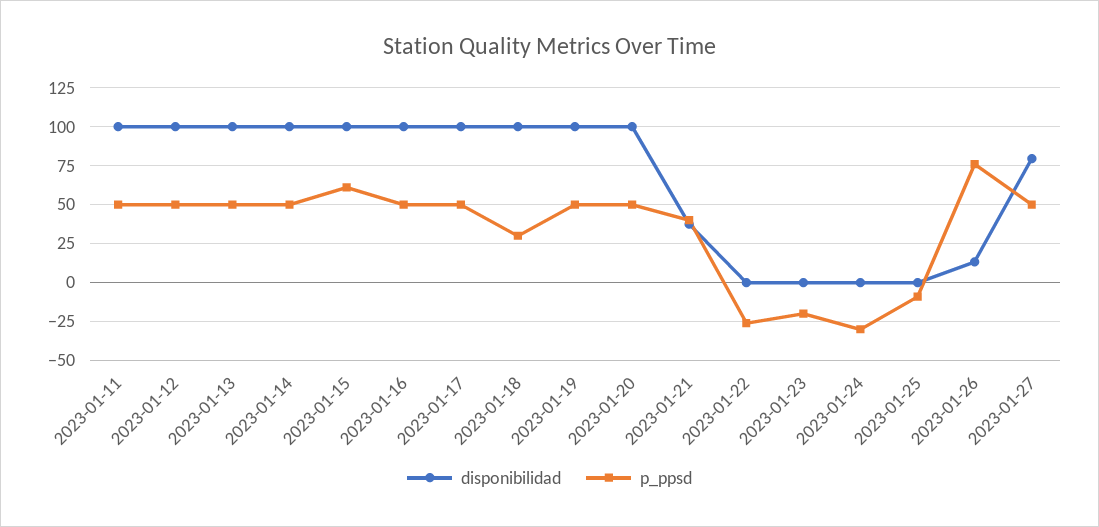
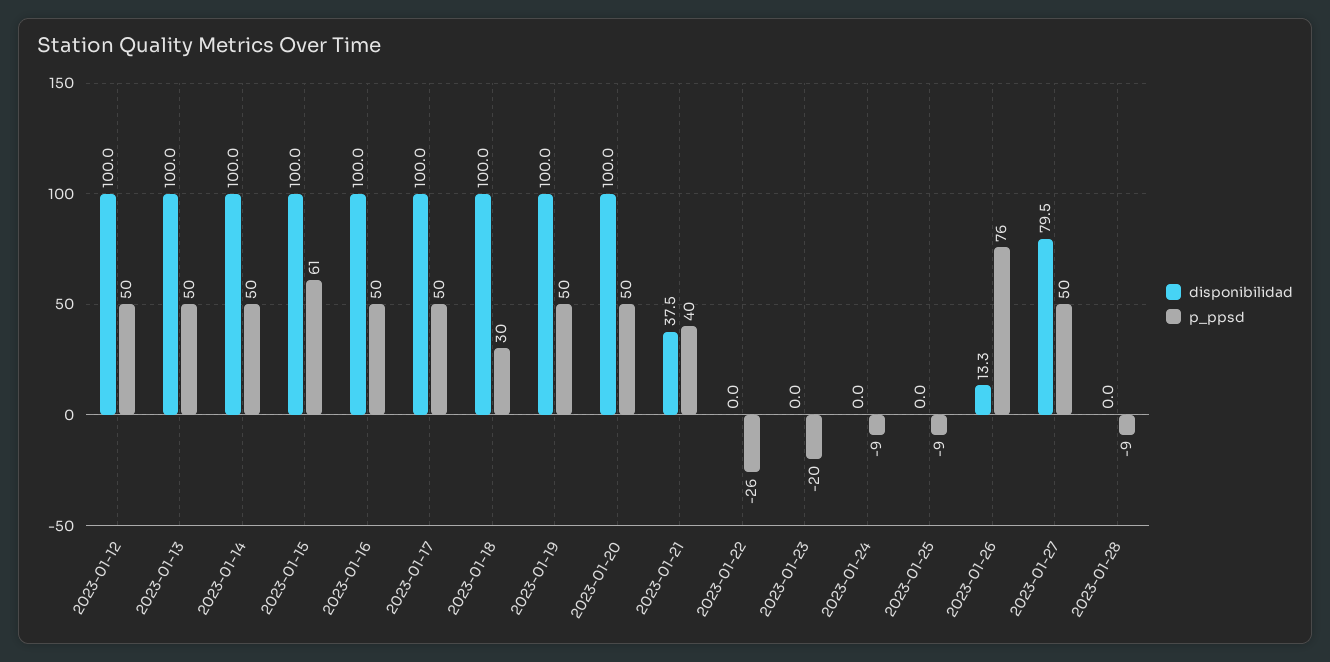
disponibilidad, 2023-01-11: 100 -> none
p_ppsd, 2023-01-11: 50 -> none
p_ppsd, 2023-01-24: -30 -> -9
disponibilidad, 2023-01-28: none -> 0
p_ppsd, 2023-01-28: none -> -9

